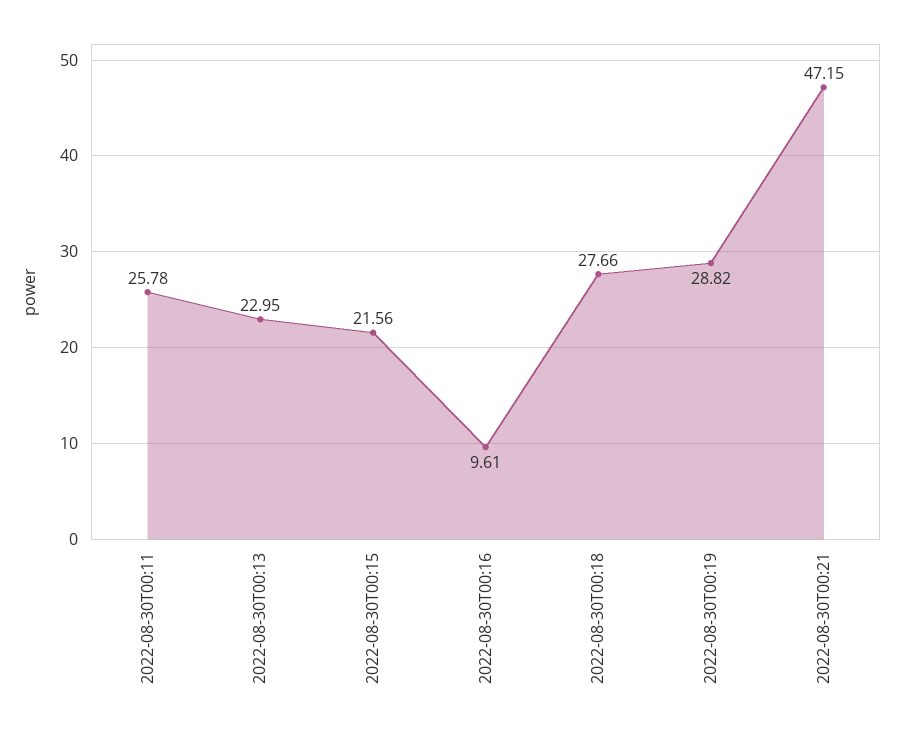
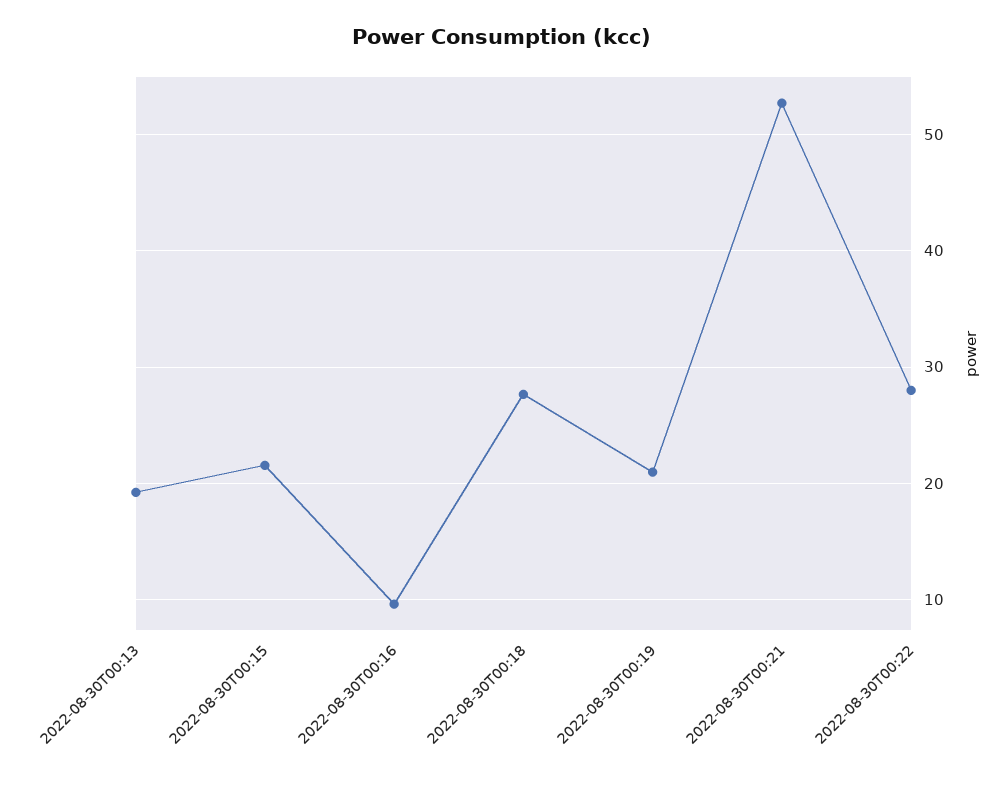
2022-08-30T00:11: 25.78 -> none
2022-08-30T00:13: 22.95 -> 19
2022-08-30T00:19: 28.82 -> 21
2022-08-30T00:21: 47.15 -> 53
2022-08-30T00:22: none -> 28

